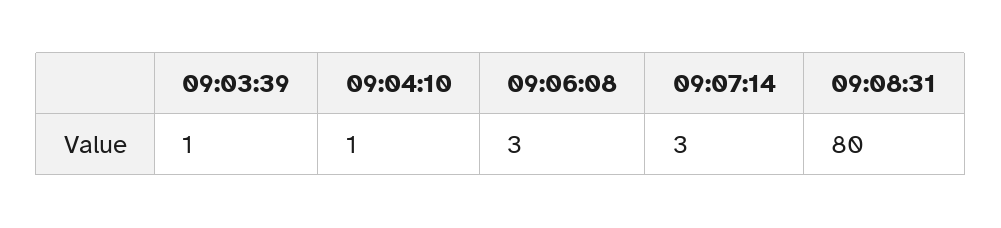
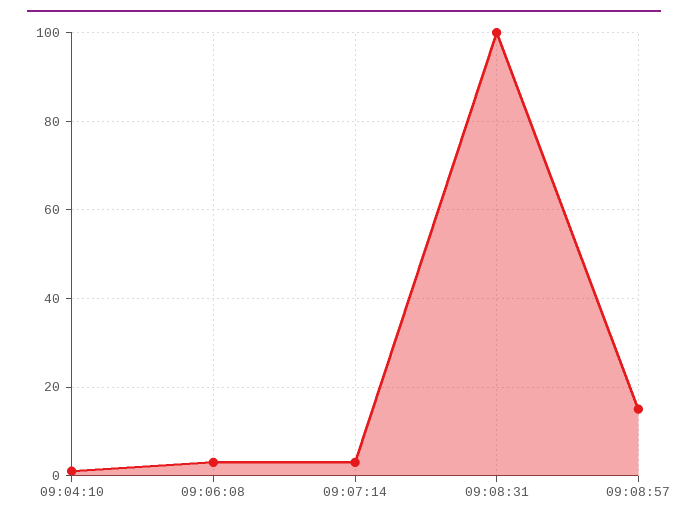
09:03:39: 1 -> none
09:08:31: 80 -> 100
09:08:57: none -> 15

